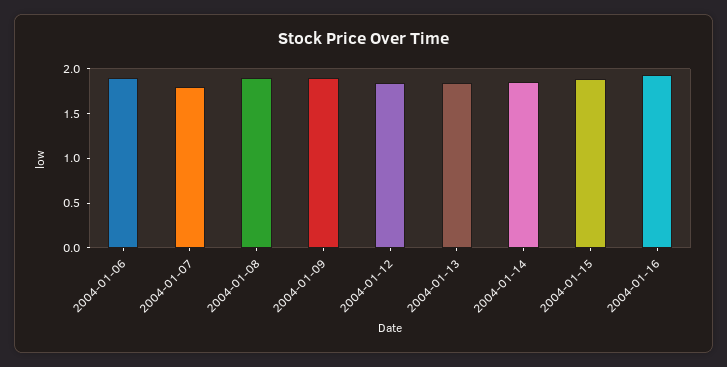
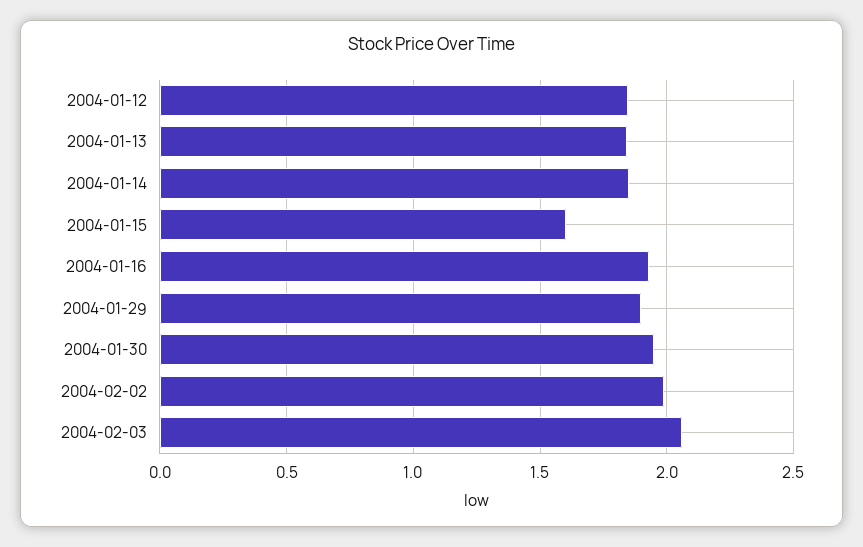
2004-01-06: 1.9 -> none
2004-01-07: 1.8 -> none
2004-01-08: 1.9 -> none
2004-01-09: 1.9 -> none
2004-01-15: 1.9 -> 1.6
2004-01-29: none -> 1.9
2004-01-30: none -> 1.95
2004-02-02: none -> 2
2004-02-03: none -> 2.05

